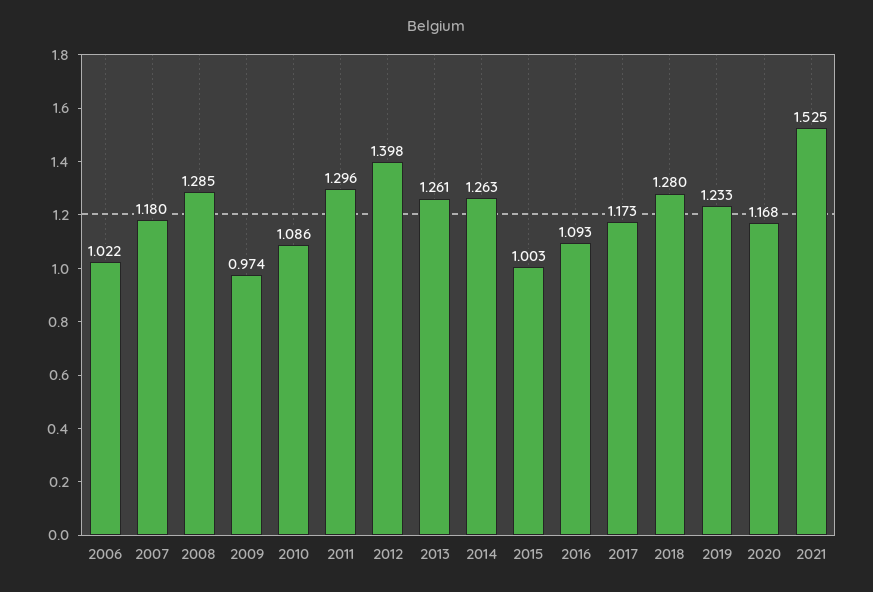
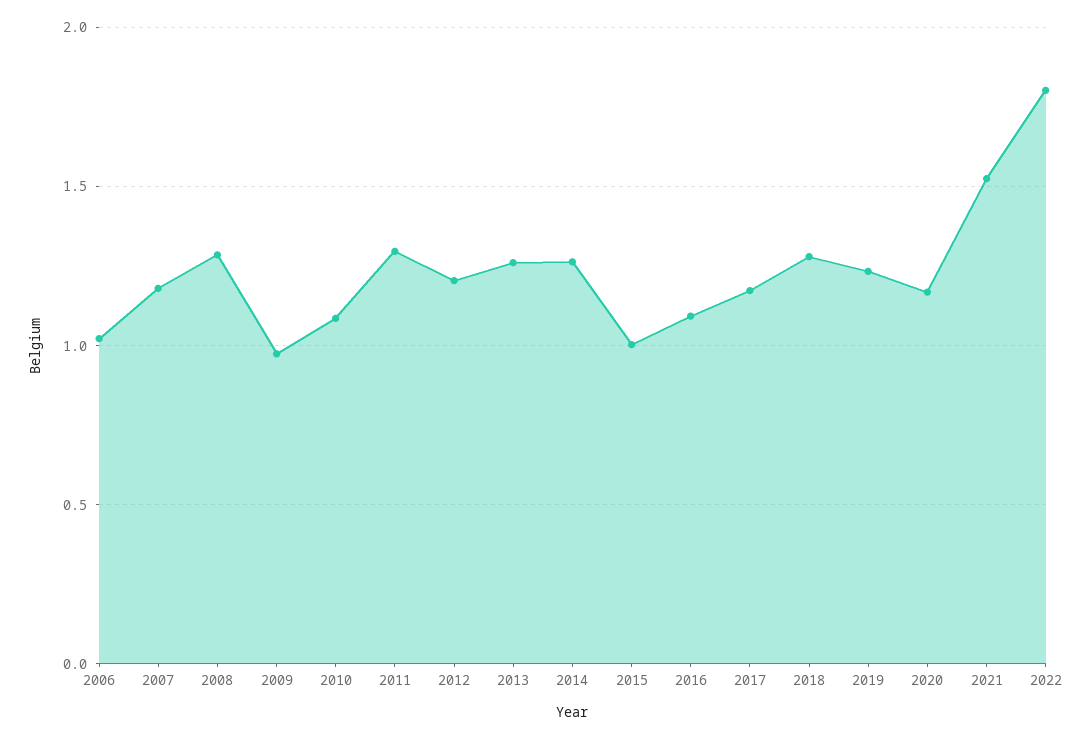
2012: 1.398 -> 1.2
2022: none -> 1.8

